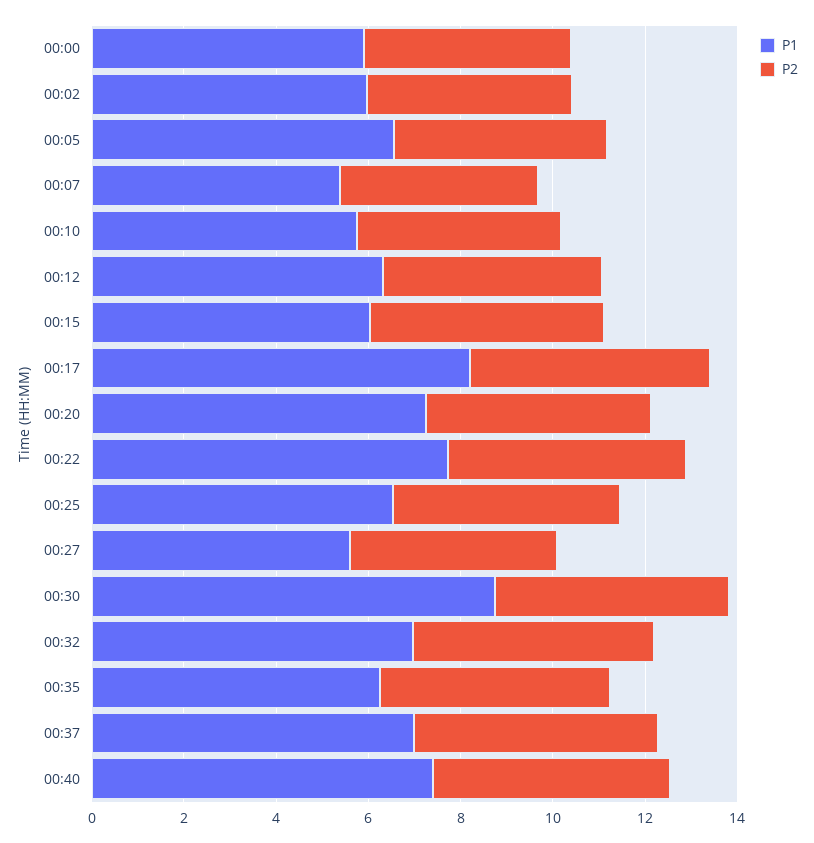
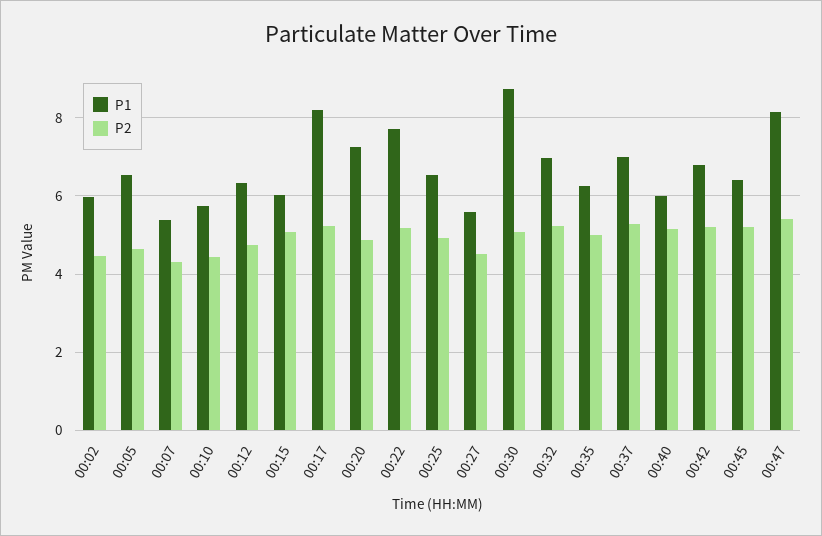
P1, 00:00: 6 -> none
P2, 00:00: 4.5 -> none
P1, 00:40: 7.5 -> 6
P1, 00:42: none -> 6.8
P2, 00:42: none -> 5.2
P1, 00:45: none -> 6.4
P2, 00:45: none -> 5.2
P1, 00:47: none -> 8.2
P2, 00:47: none -> 5.4

